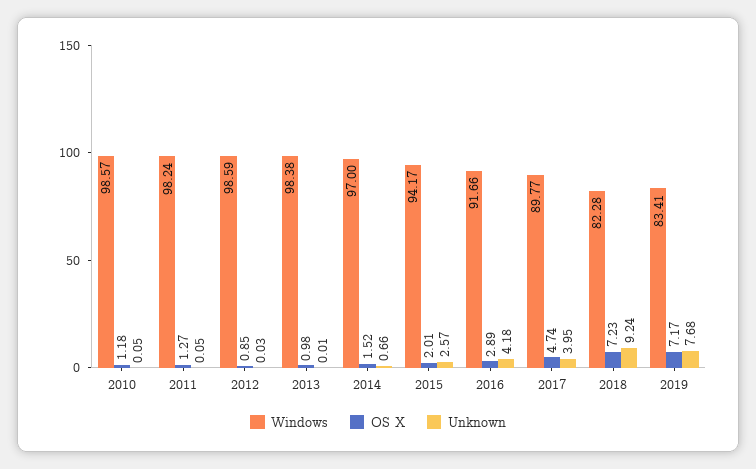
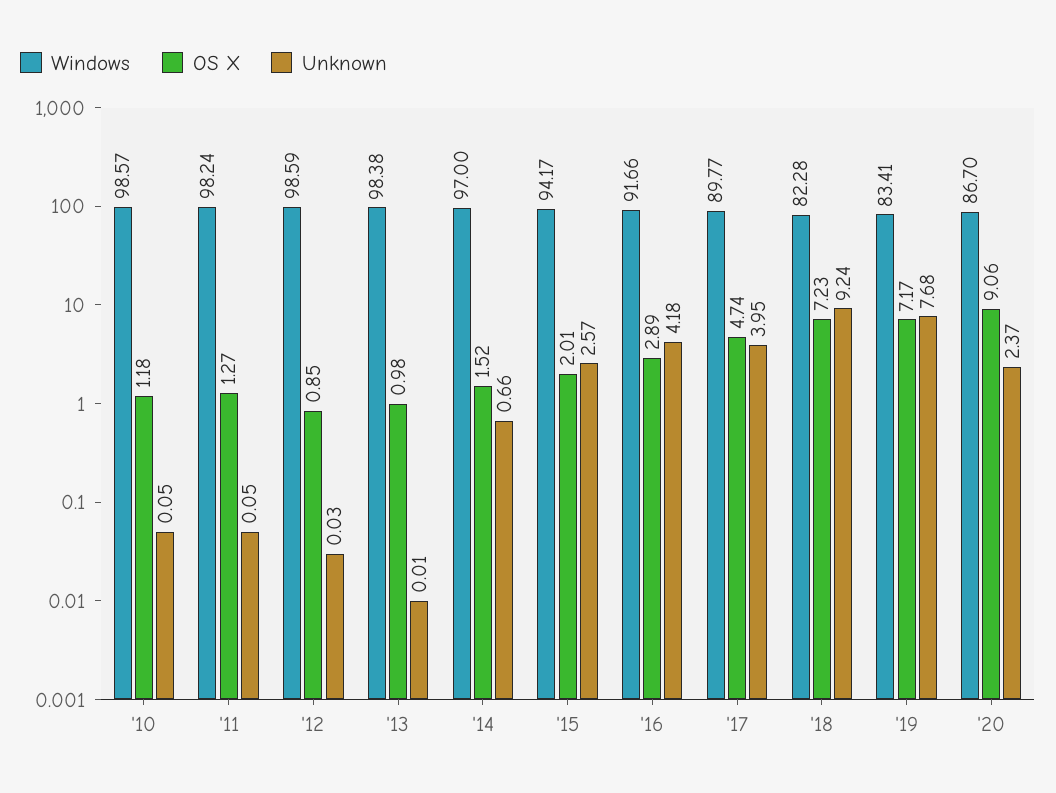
Windows, '20: none -> 86.7
OS X, '20: none -> 9.06
Unknown, '20: none -> 2.37

